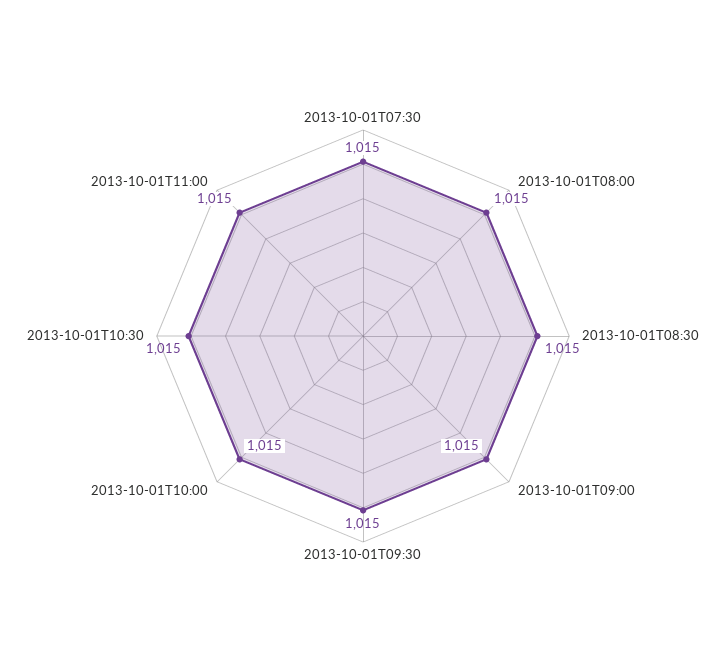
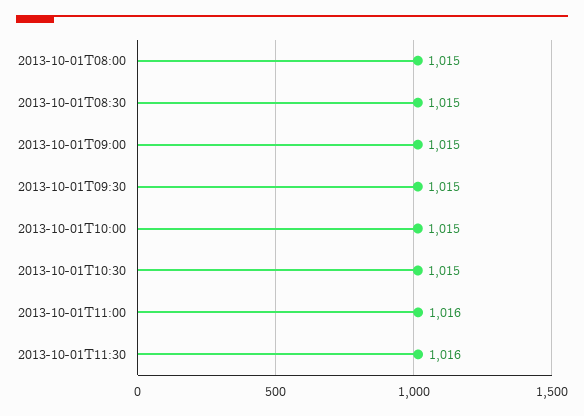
2013-10-01T07:30: 1015 -> none
2013-10-01T11:00: 1015 -> 1016
2013-10-01T11:30: none -> 1016

